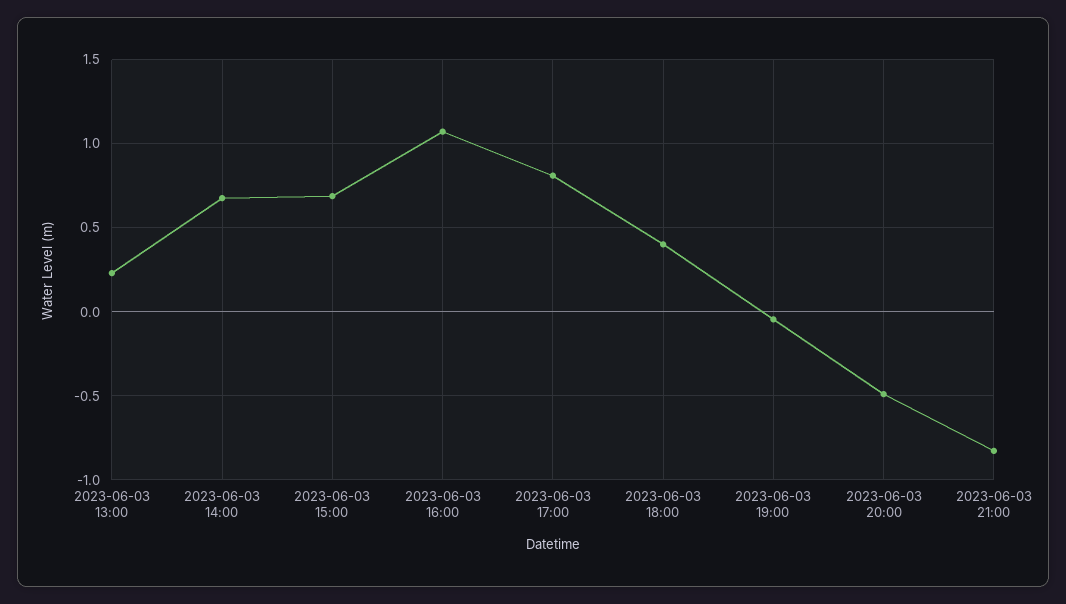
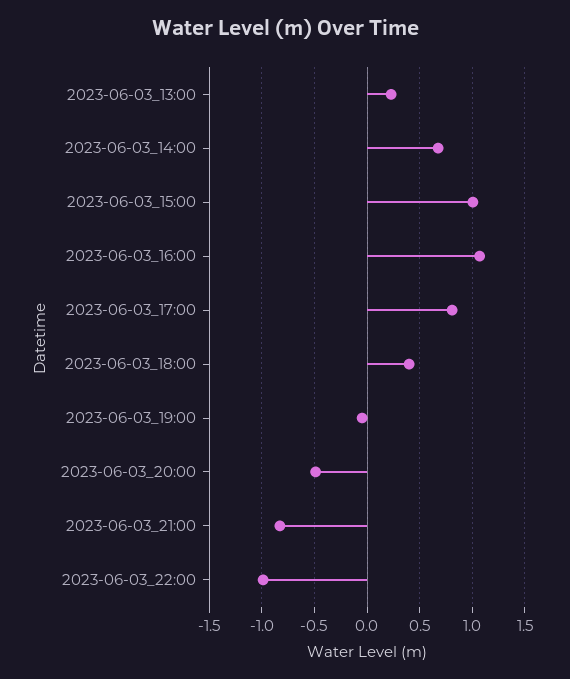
2023-06-03 15:00: 0.7 -> 1
2023-06-03_22:00: none -> -1

